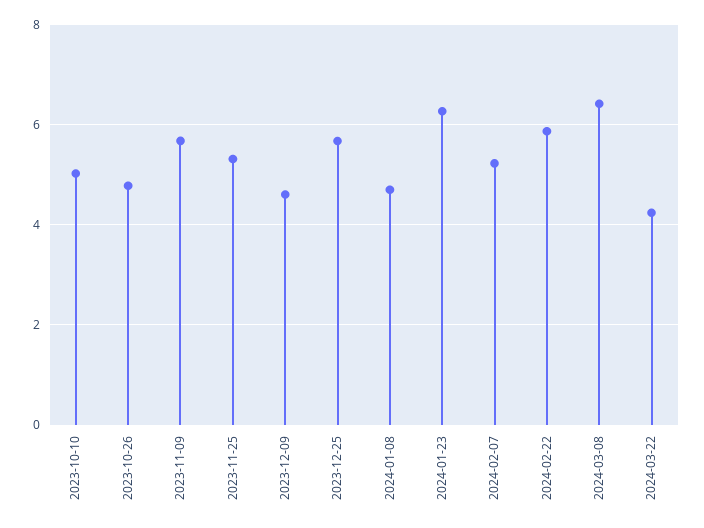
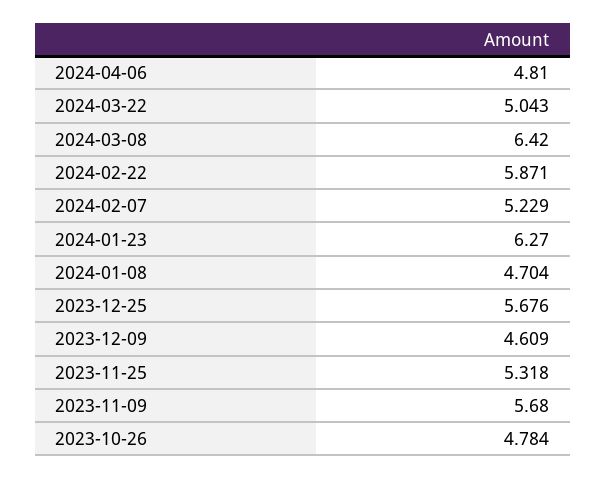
2023-10-10: 5 -> none
2024-03-22: 4.2 -> 5.043
2024-04-06: none -> 4.81

